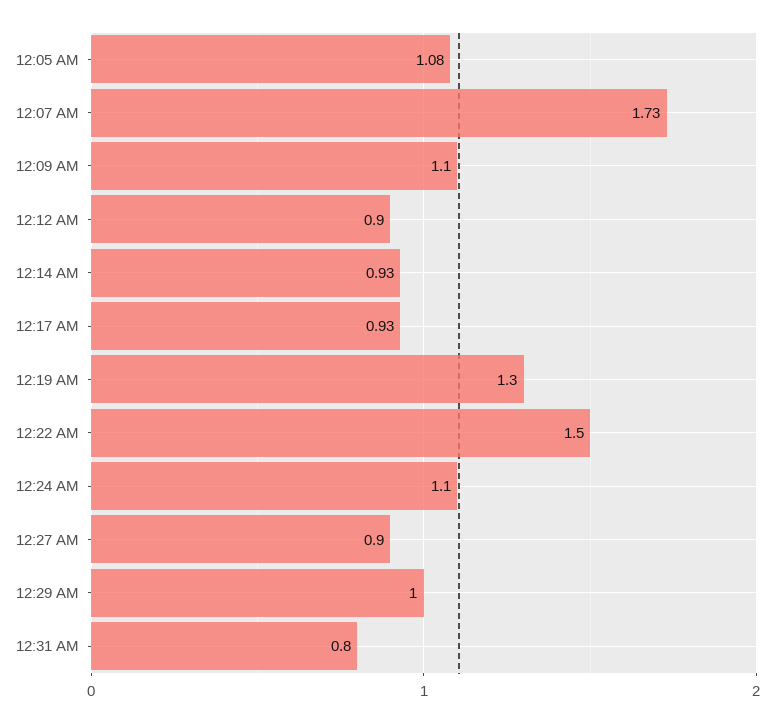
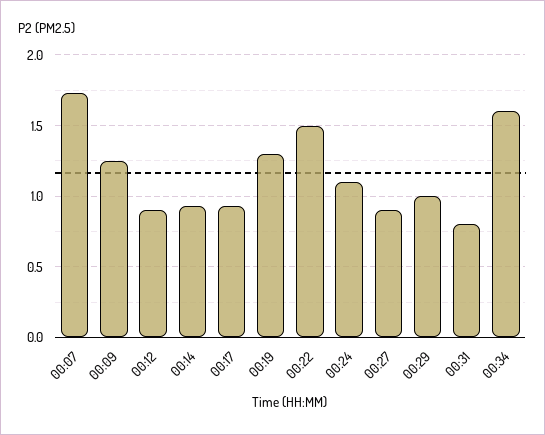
12:05 AM: 1.08 -> none
12:09 AM: 1.1 -> 1.25
00:34: none -> 1.6

